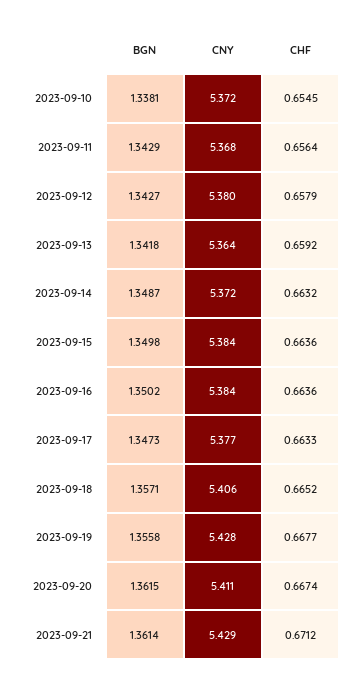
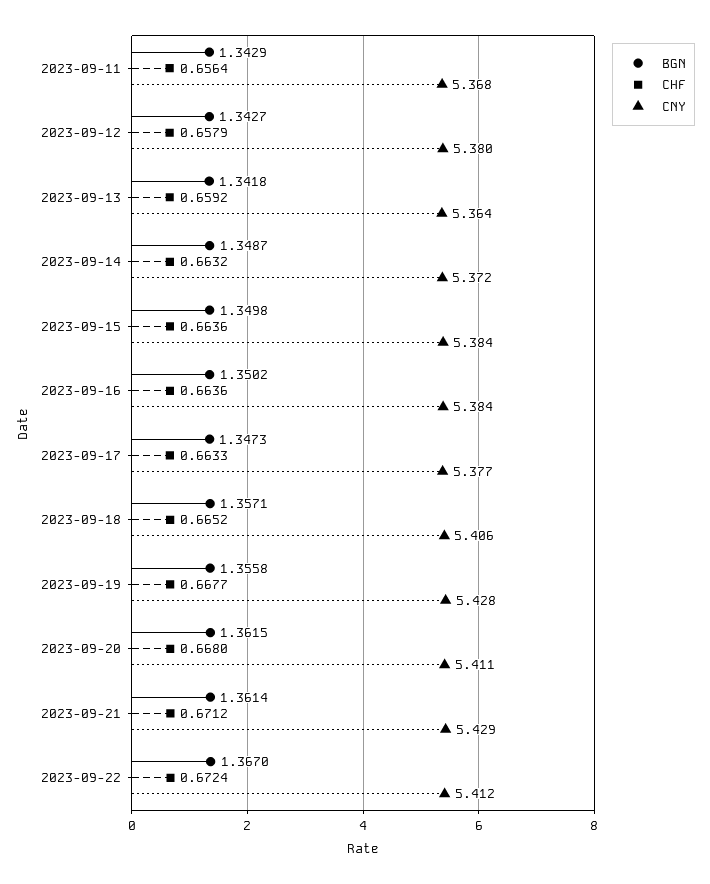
BGN, 2023-09-10: 1.3381 -> none
CNY, 2023-09-10: 5.372 -> none
CHF, 2023-09-10: 0.6545 -> none
CHF, 2023-09-20: 0.6674 -> 0.668
BGN, 2023-09-22: none -> 1.367
CHF, 2023-09-22: none -> 0.6724
CNY, 2023-09-22: none -> 5.412

